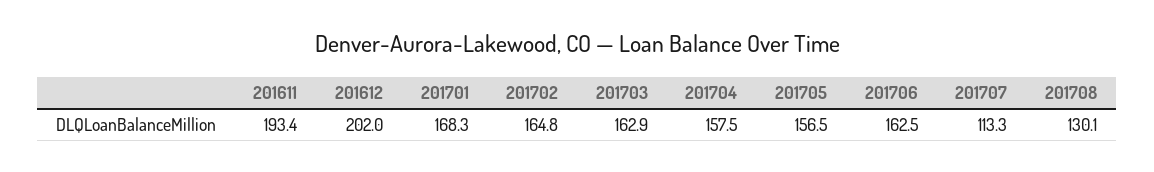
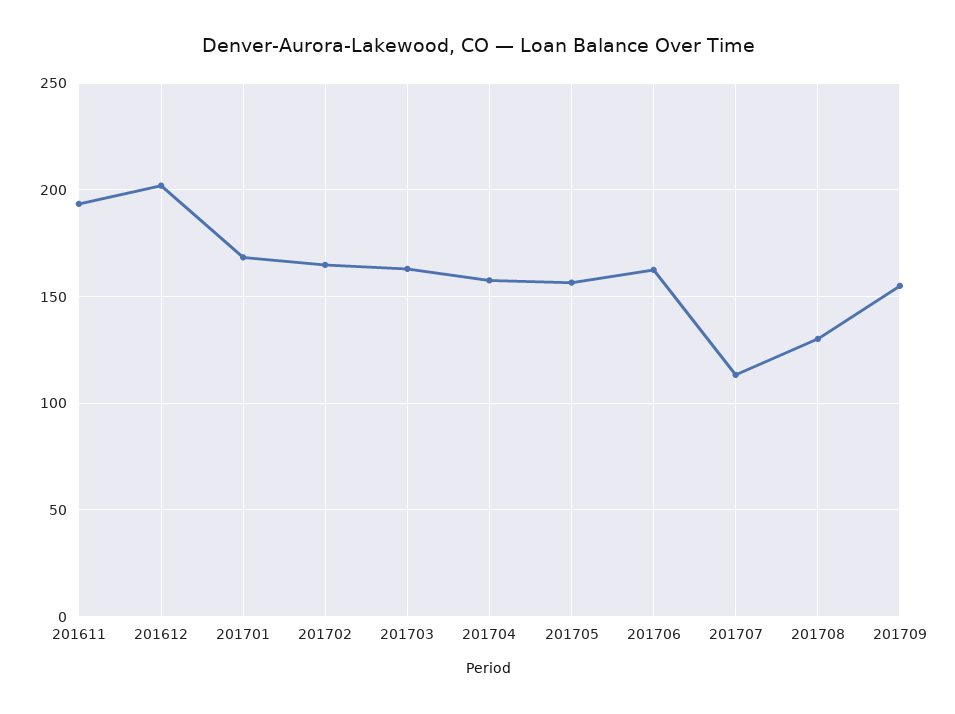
201709: none -> 155

